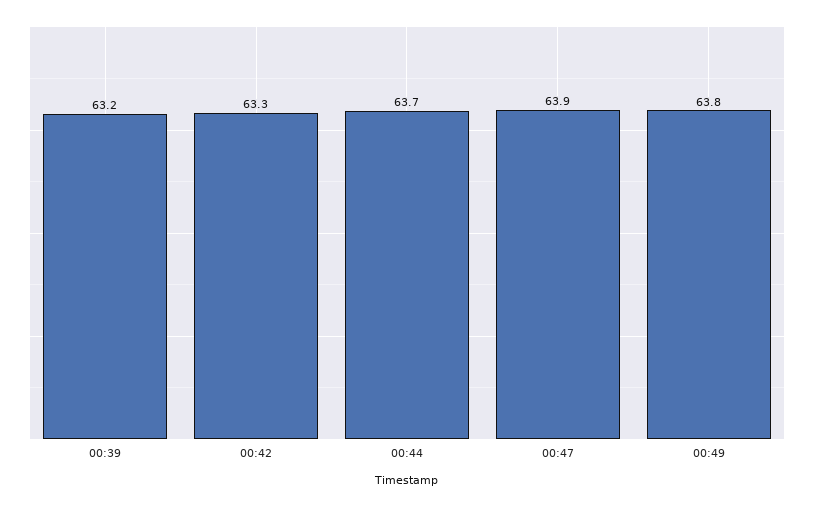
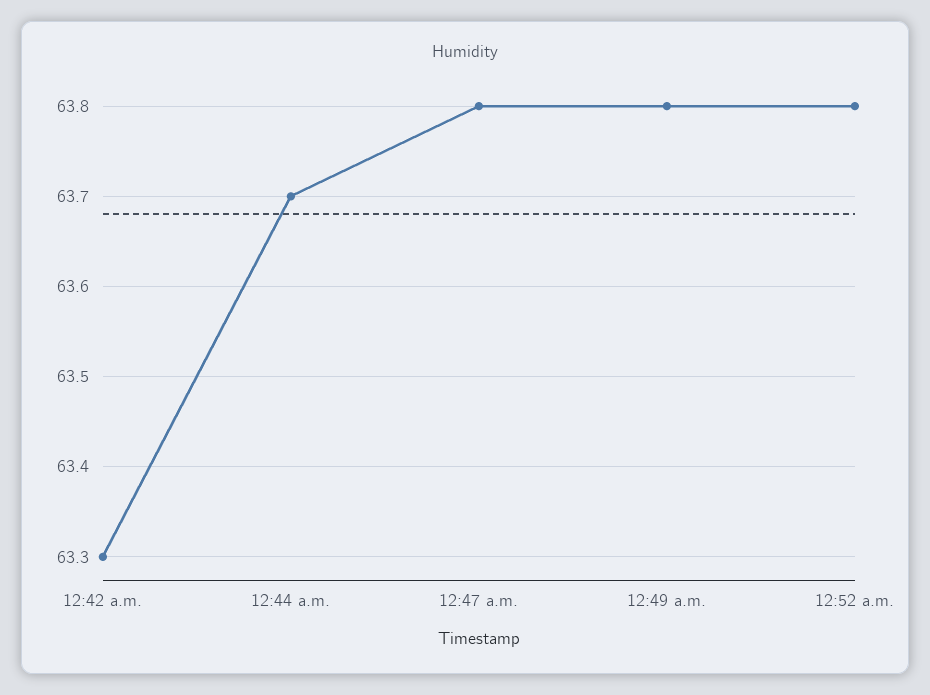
00:39: 63.2 -> none
00:47: 63.9 -> 63.8
12:52 a.m.: none -> 63.8

